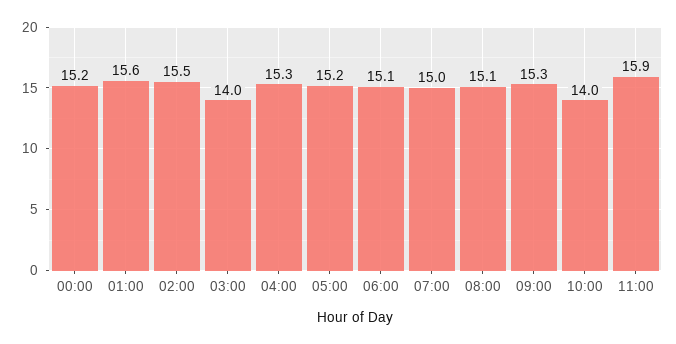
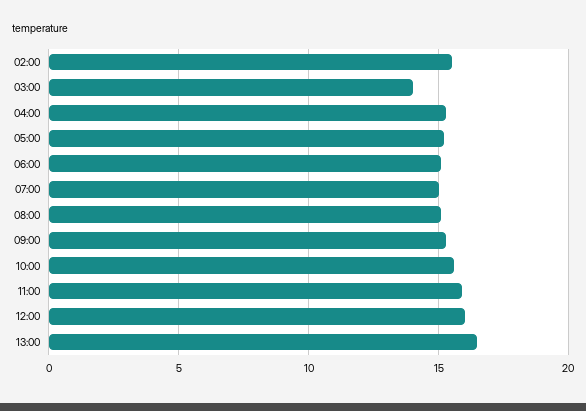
00:00: 15.2 -> none
01:00: 15.6 -> none
10:00: 14 -> 15.5
12:00: none -> 16
13:00: none -> 16.5

